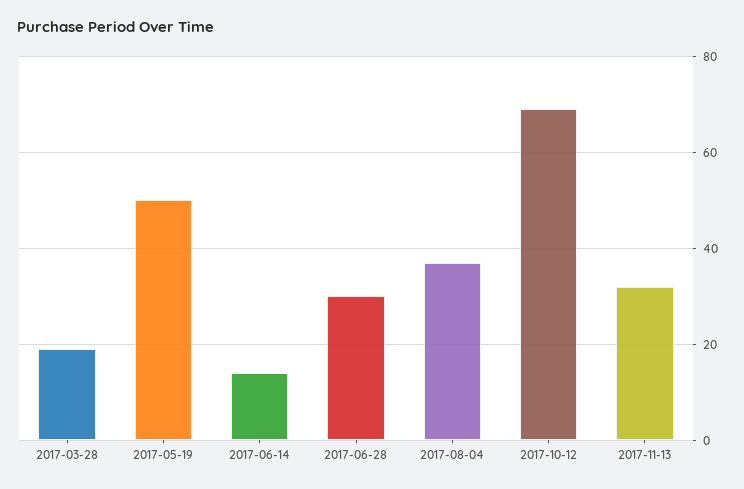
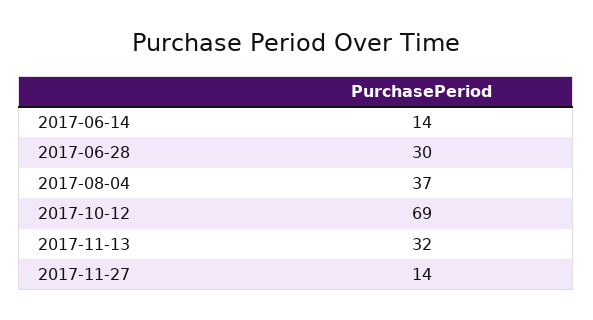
2017-03-28: 20 -> none
2017-05-19: 50 -> none
2017-11-27: none -> 14

